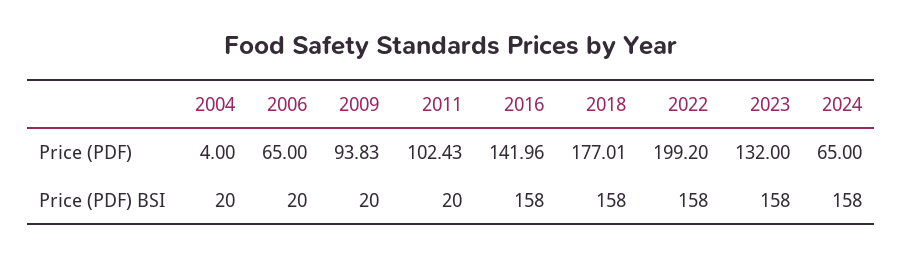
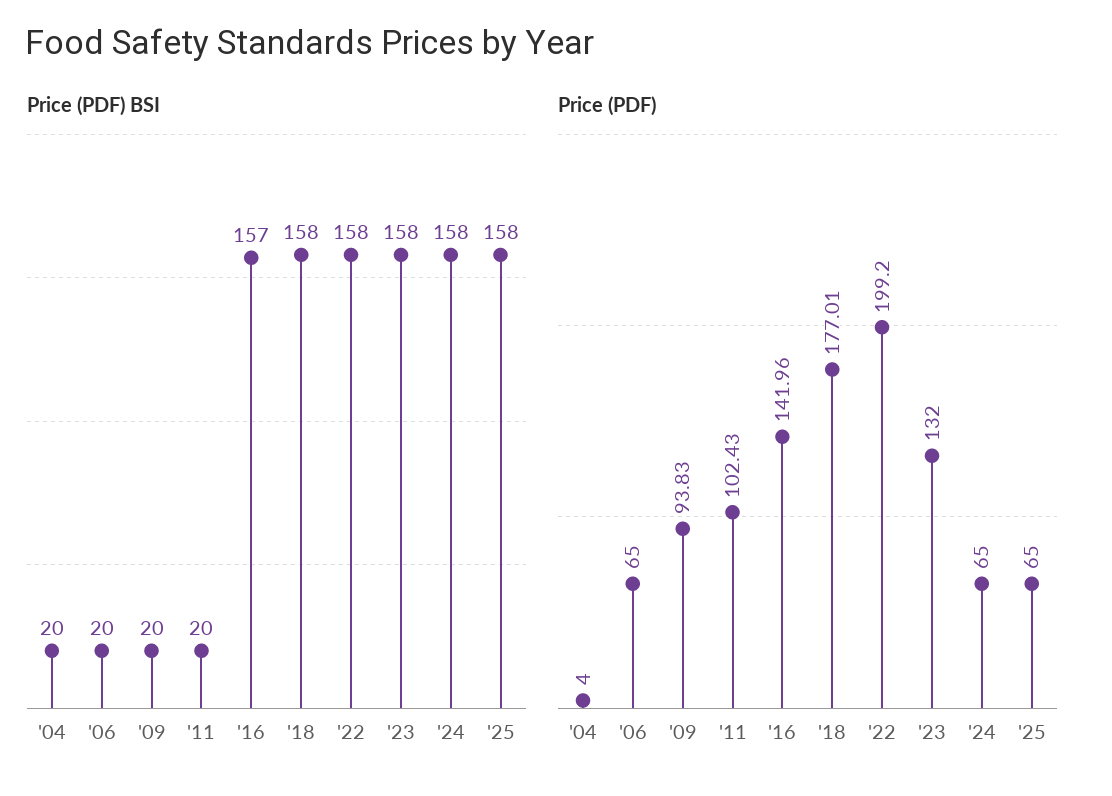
Price (PDF) BSI, 2016: 158 -> 157
Price (PDF) BSI, '25: none -> 158
Price (PDF), '25: none -> 65

